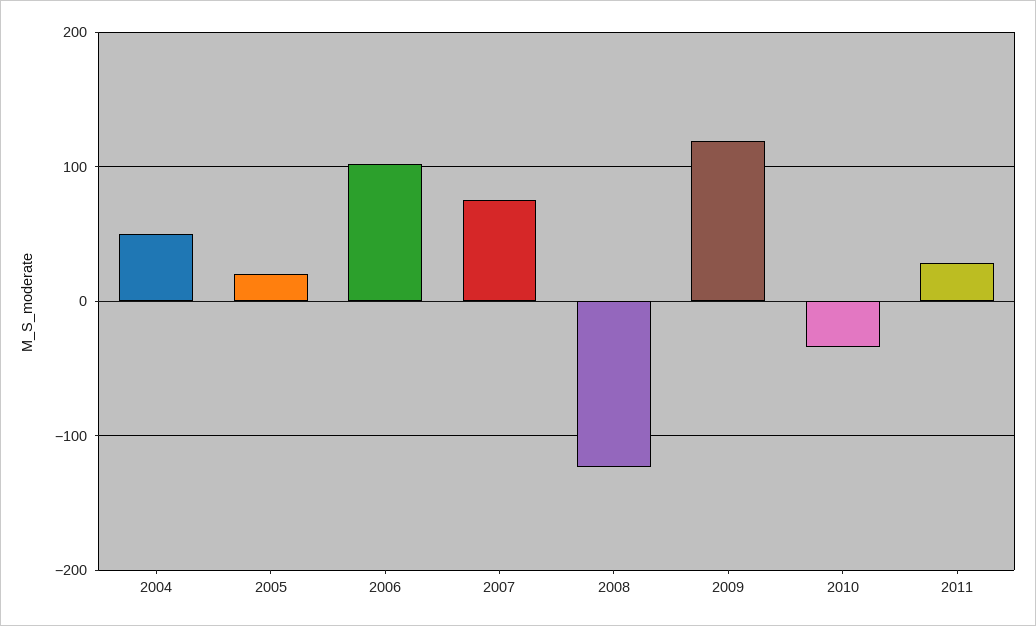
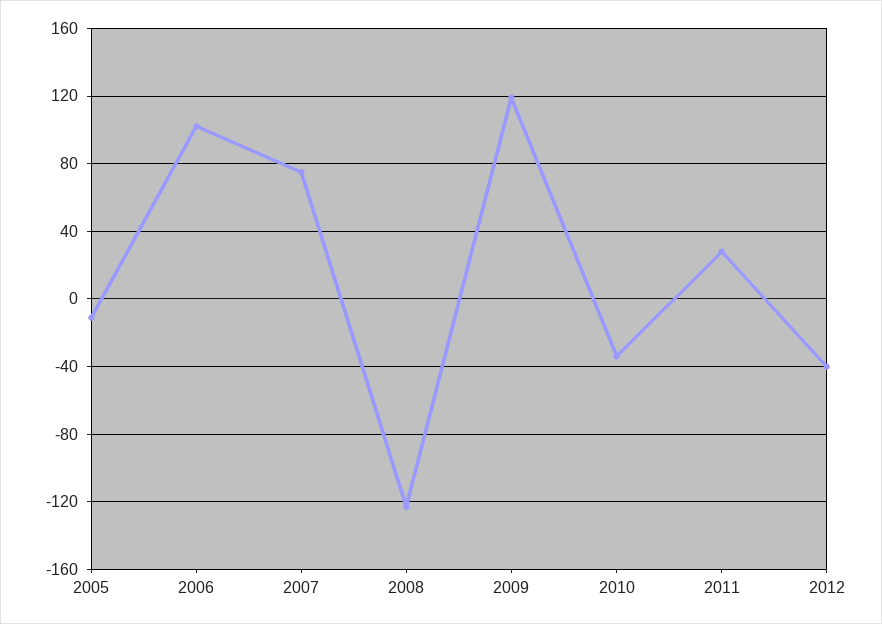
2004: 50 -> none
2005: 20 -> -10
2012: none -> -40

